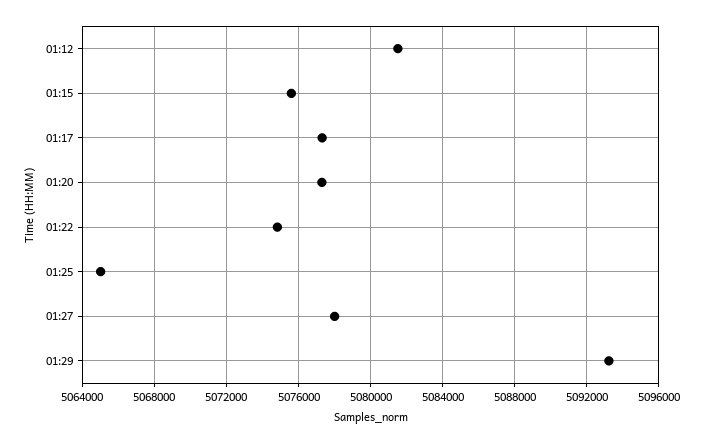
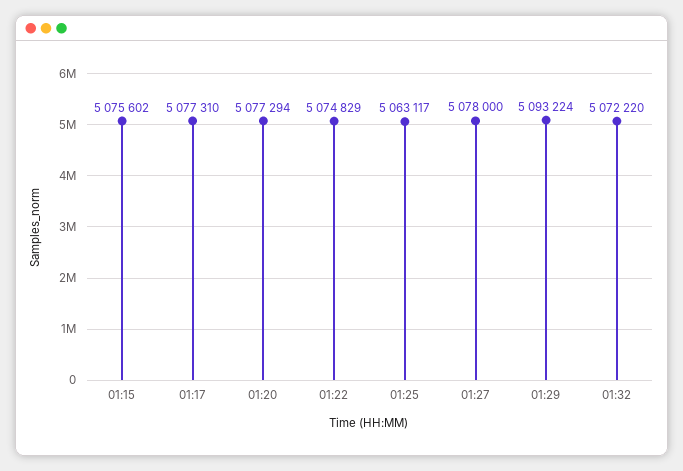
01:12: 5081500 -> none
01:25: 5065000 -> 5063117
01:32: none -> 5072220

